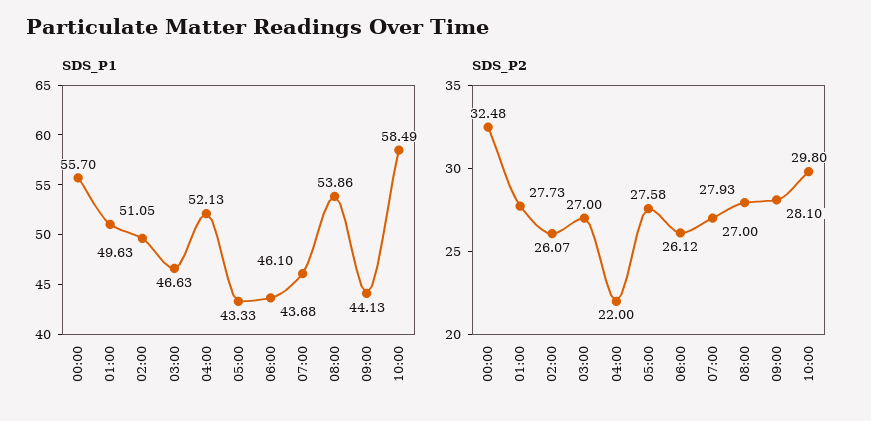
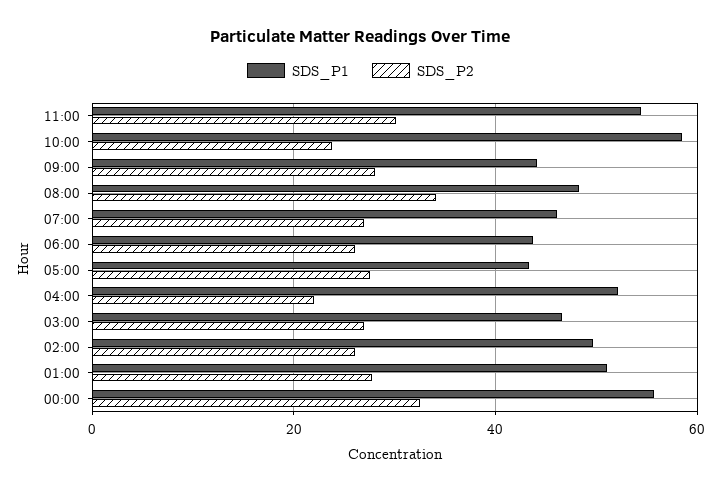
SDS_P1, 08:00: 53.86 -> 48
SDS_P2, 08:00: 27.93 -> 34
SDS_P2, 10:00: 29.8 -> 24
SDS_P1, 11:00: none -> 54
SDS_P2, 11:00: none -> 30

